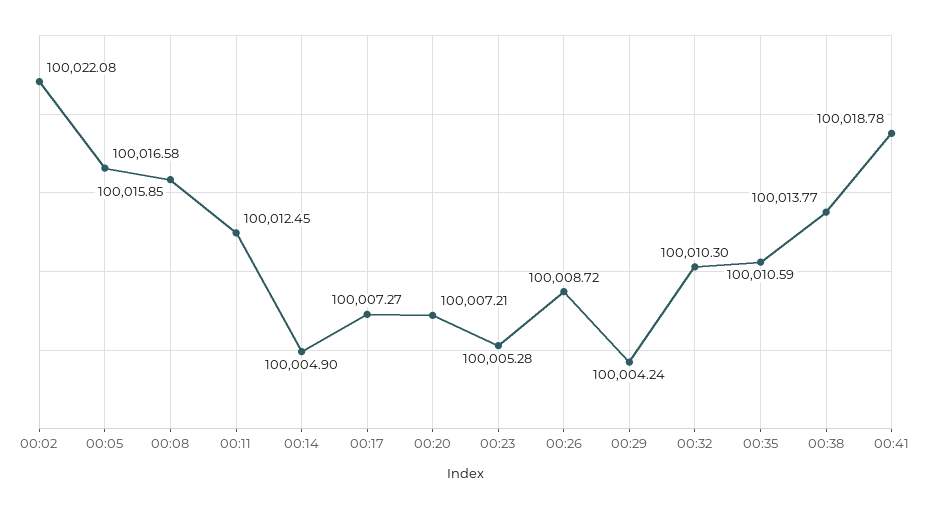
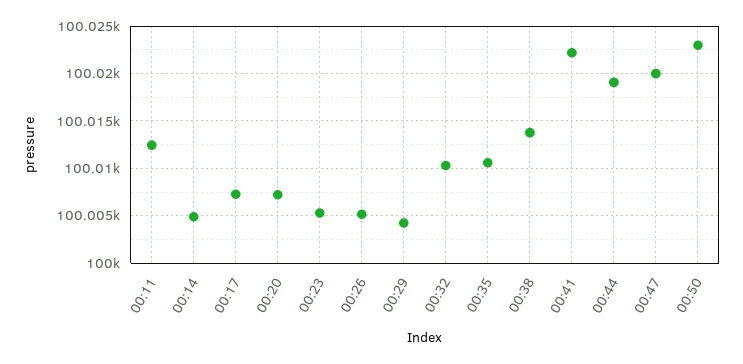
00:02: 100022.08 -> none
00:05: 100016.58 -> none
00:08: 100015.85 -> none
00:26: 100008.72 -> 100005
00:41: 100018.78 -> 100022
00:44: none -> 100019
00:47: none -> 100020
00:50: none -> 100023

